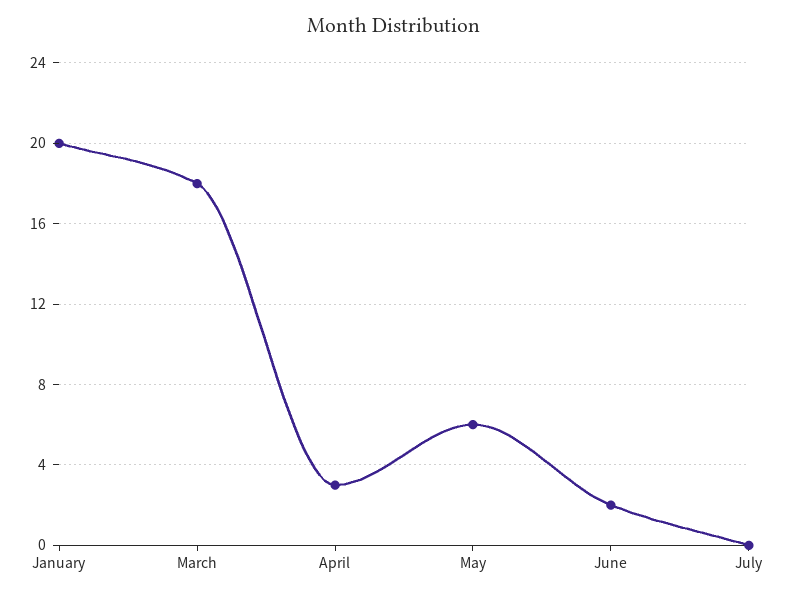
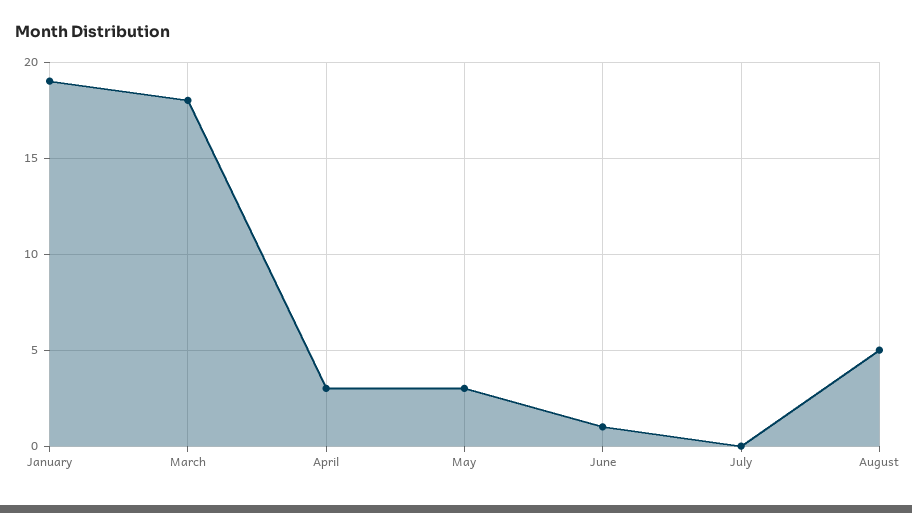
January: 20 -> 19
May: 6 -> 3
June: 2 -> 1
August: none -> 5

